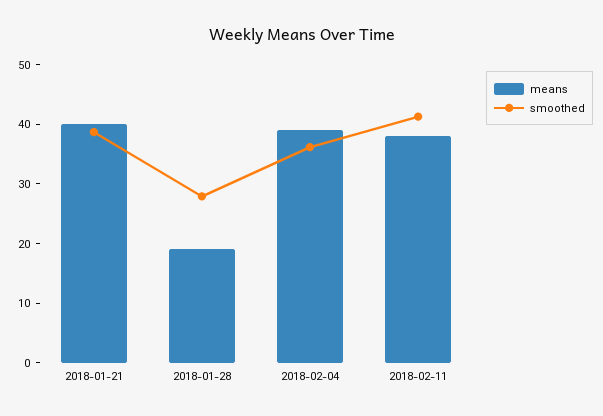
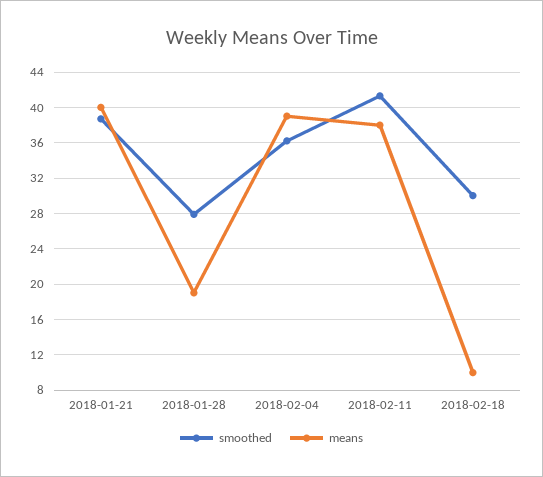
smoothed, 2018-02-18: none -> 30
means, 2018-02-18: none -> 10

